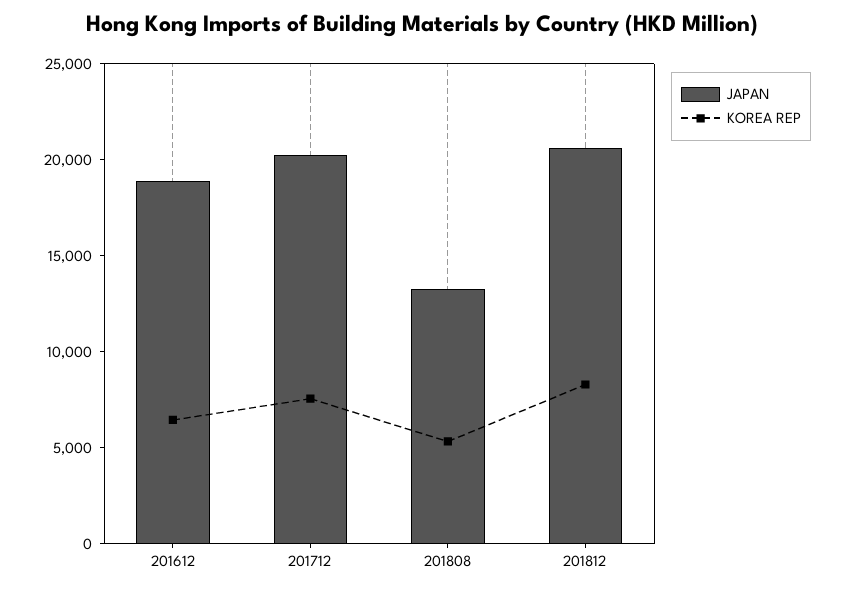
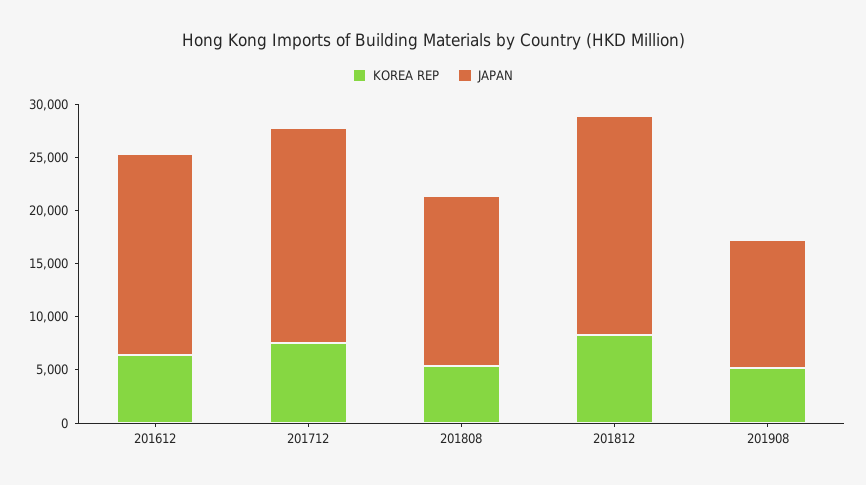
JAPAN, 201808: 13000 -> 16000
KOREA REP, 201908: none -> 5000
JAPAN, 201908: none -> 12000

